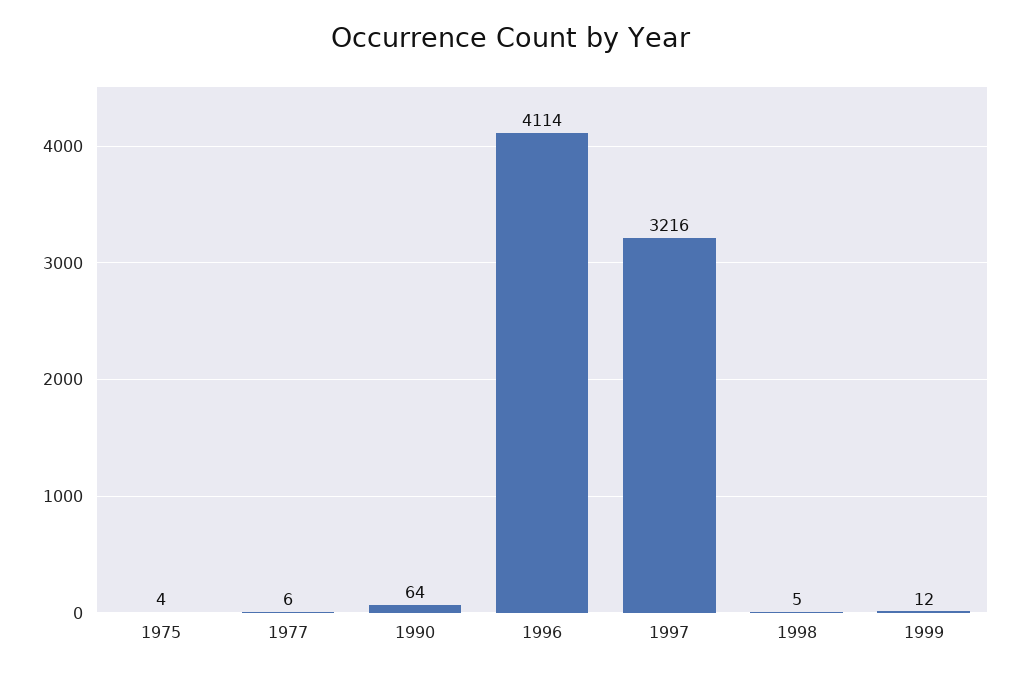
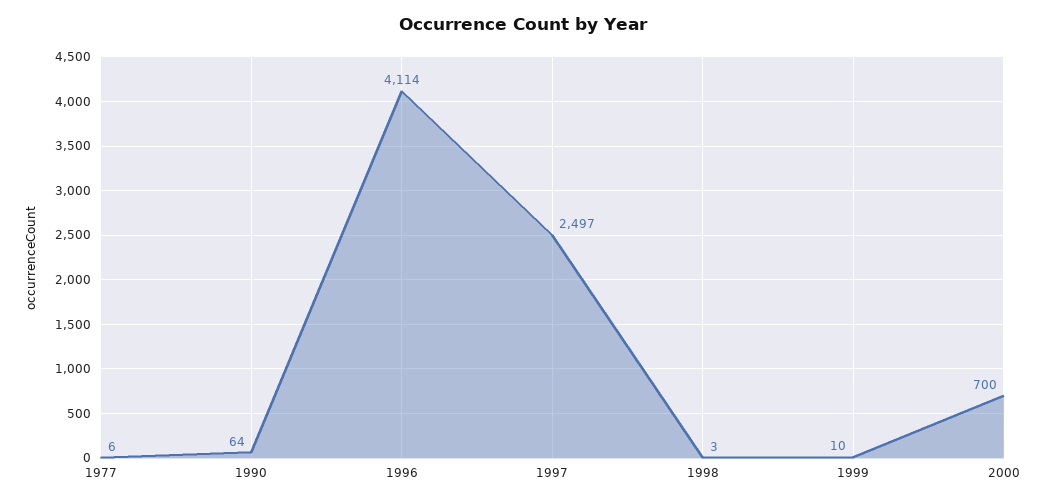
1975: 4 -> none
1997: 3216 -> 2497
1998: 5 -> 3
1999: 12 -> 10
2000: none -> 700

